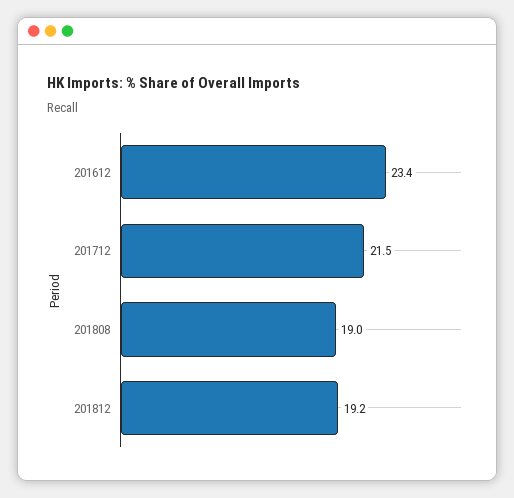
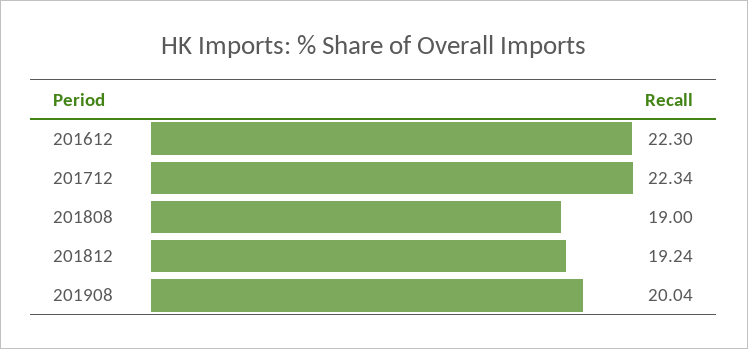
201612: 23.4 -> 22.3
201712: 21.5 -> 22.34
201908: none -> 20.04

